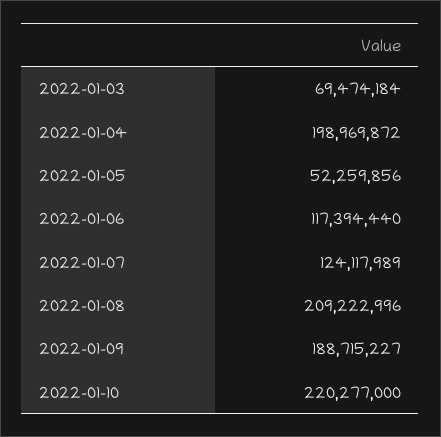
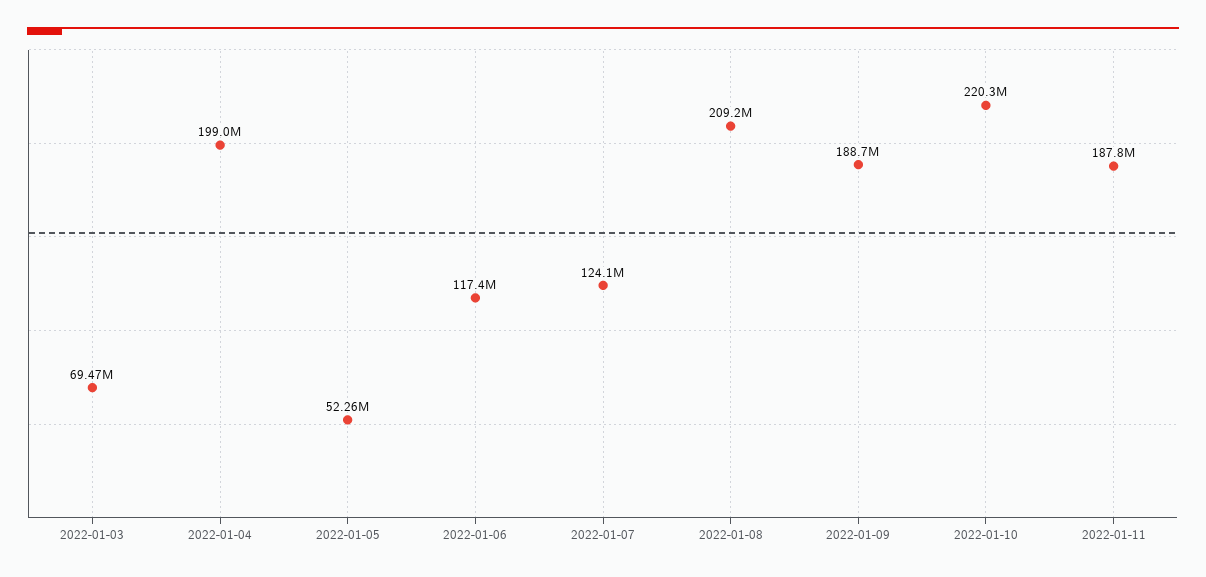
2022-01-11: none -> 187800000

